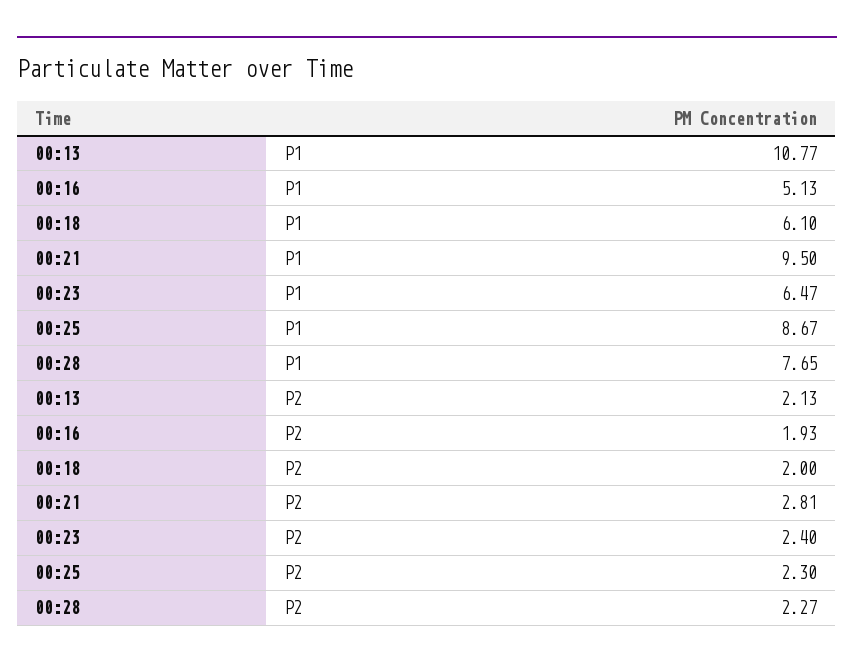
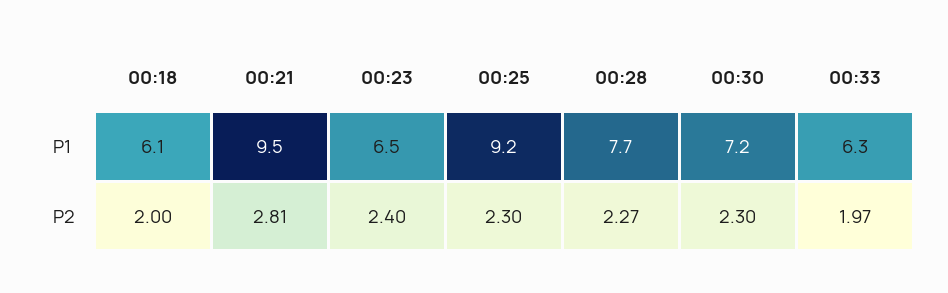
00:13, P1: 10.77 -> none
00:16, P1: 5.13 -> none
00:25, P1: 8.67 -> 9.2
00:13, P2: 2.13 -> none
00:16, P2: 1.93 -> none
00:30, P1: none -> 7.2
00:33, P1: none -> 6.3
00:30, P2: none -> 2.3
00:33, P2: none -> 1.97

